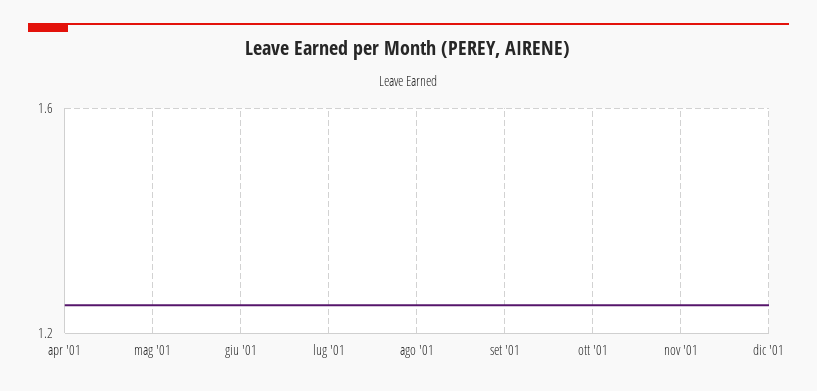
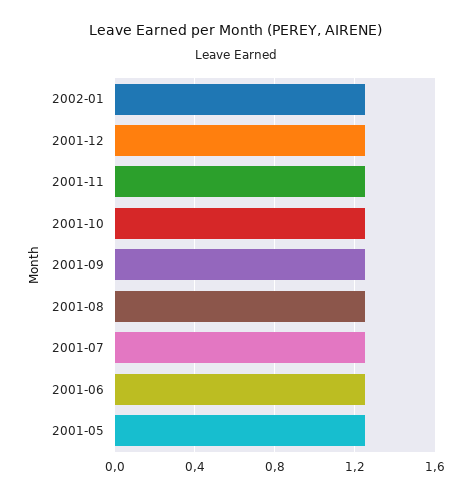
apr '01: 1.25 -> none
2002-01: none -> 1.25

